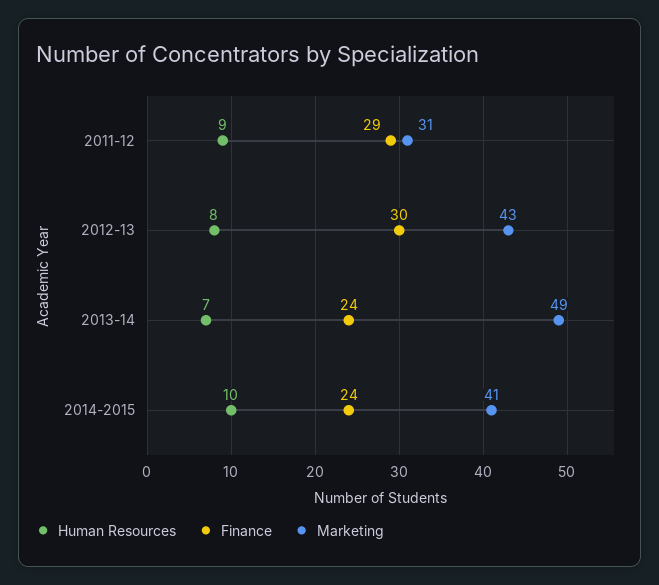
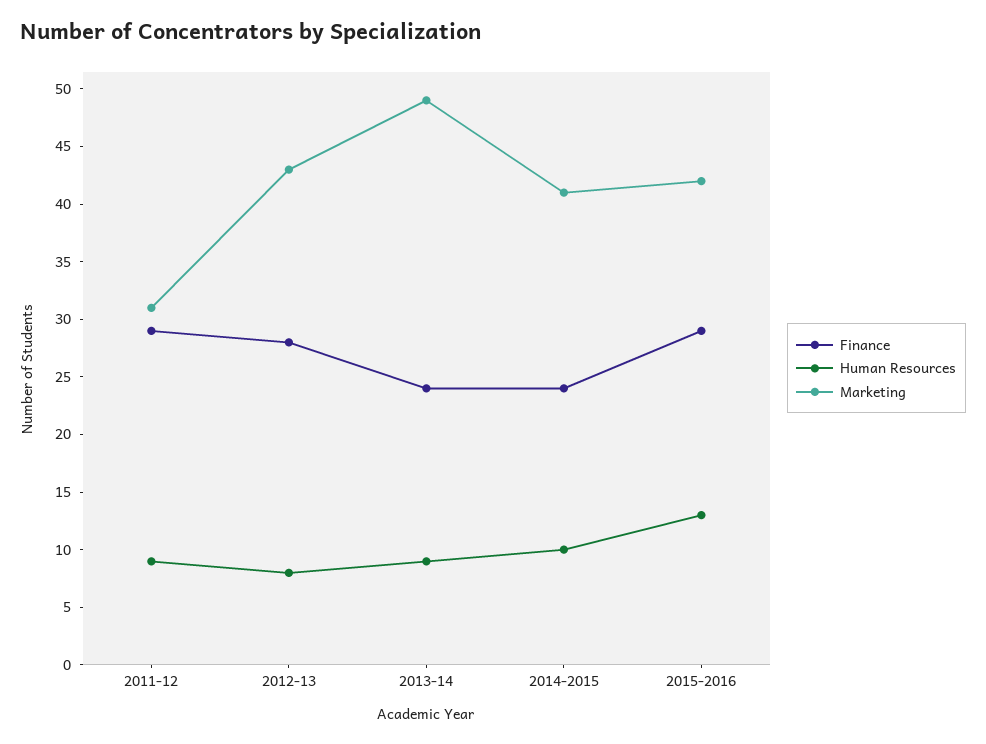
Finance, 2012-13: 30 -> 28
Human Resources, 2013-14: 7 -> 9
Finance, 2015-2016: none -> 29
Human Resources, 2015-2016: none -> 13
Marketing, 2015-2016: none -> 42

